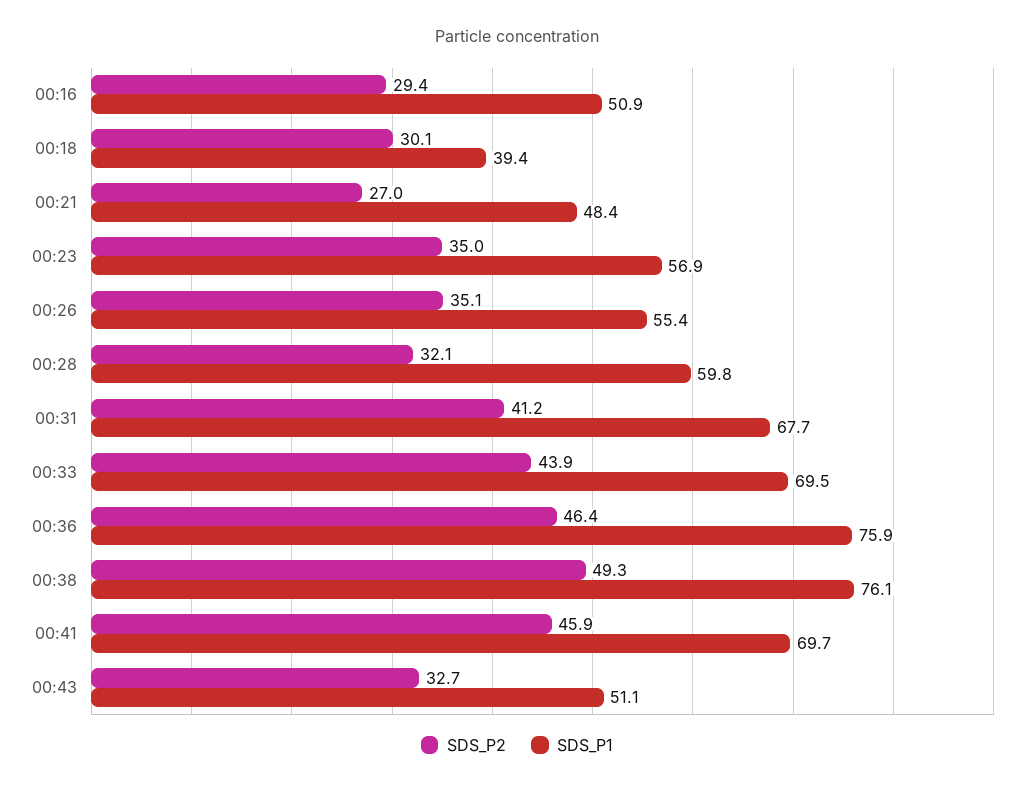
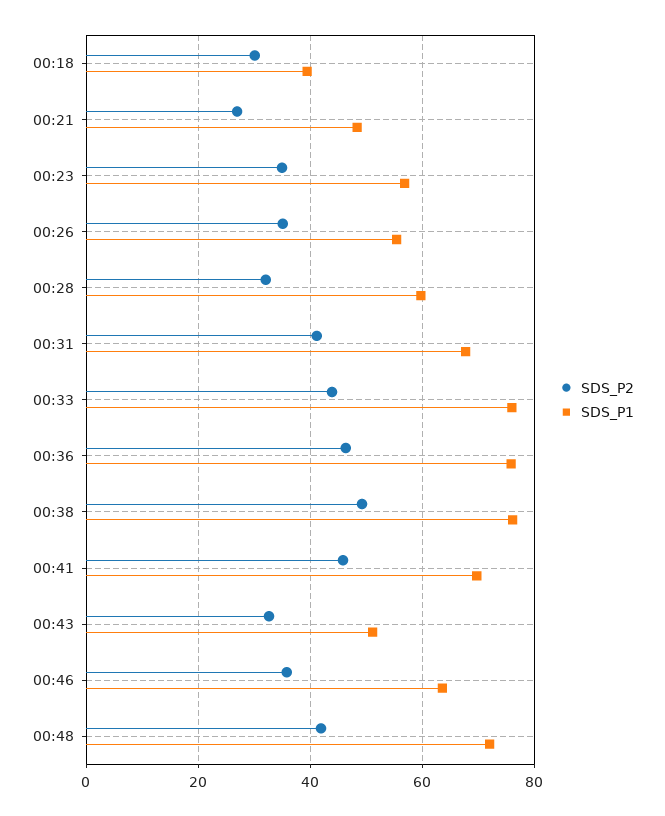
SDS_P2, 00:16: 29.4 -> none
SDS_P1, 00:16: 50.9 -> none
SDS_P1, 00:33: 69.5 -> 76
SDS_P2, 00:46: none -> 36
SDS_P1, 00:46: none -> 64
SDS_P2, 00:48: none -> 42
SDS_P1, 00:48: none -> 72

